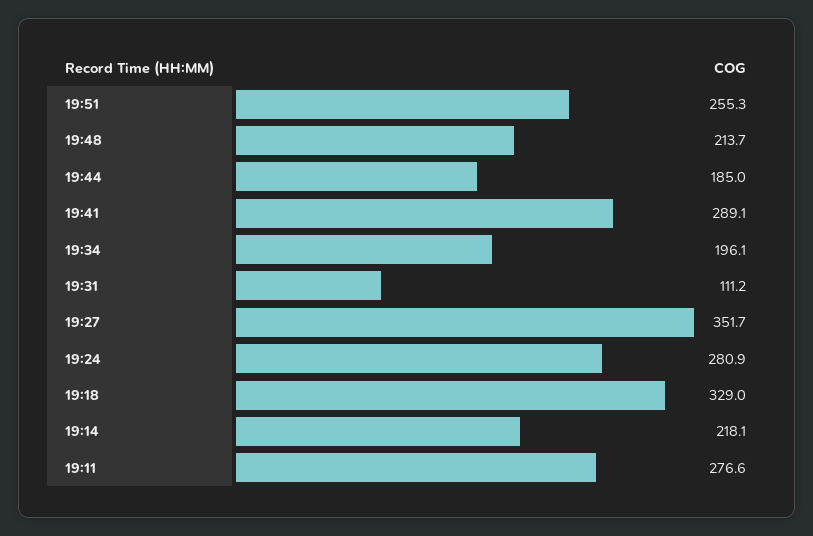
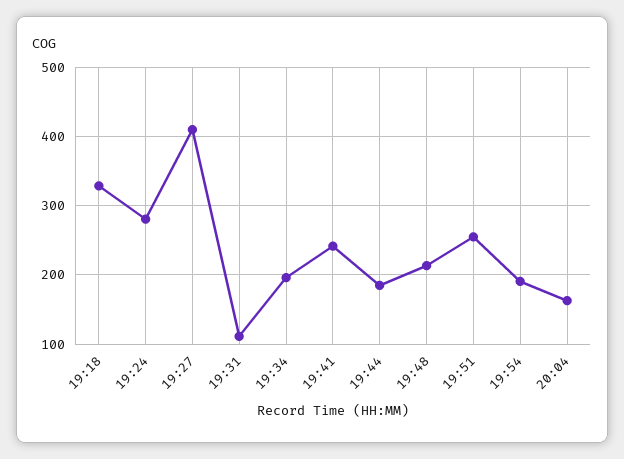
19:41: 289.1 -> 240
19:27: 351.7 -> 410
19:14: 218.1 -> none
19:11: 276.6 -> none
19:54: none -> 190
20:04: none -> 160

